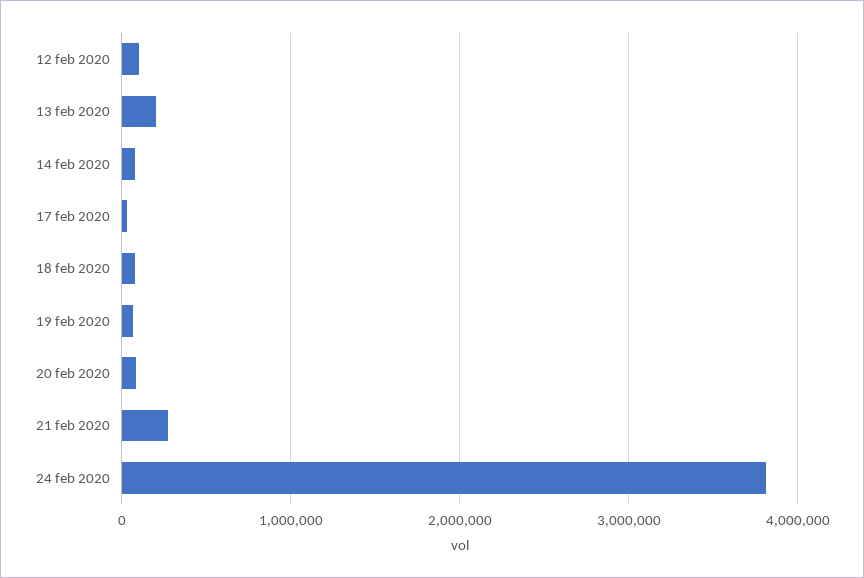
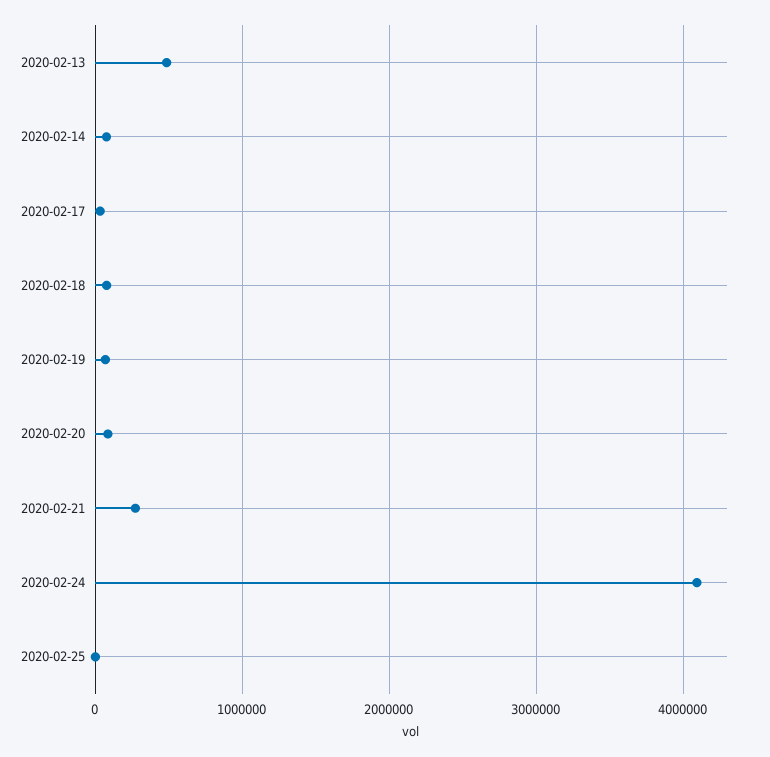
12 feb 2020: 100000 -> none
13 feb 2020: 200000 -> 500000
24 feb 2020: 3800000 -> 4100000
2020-02-25: none -> 0

